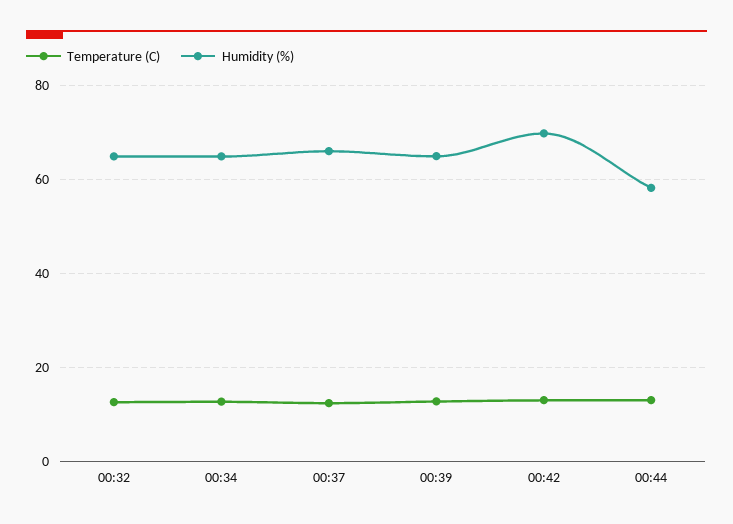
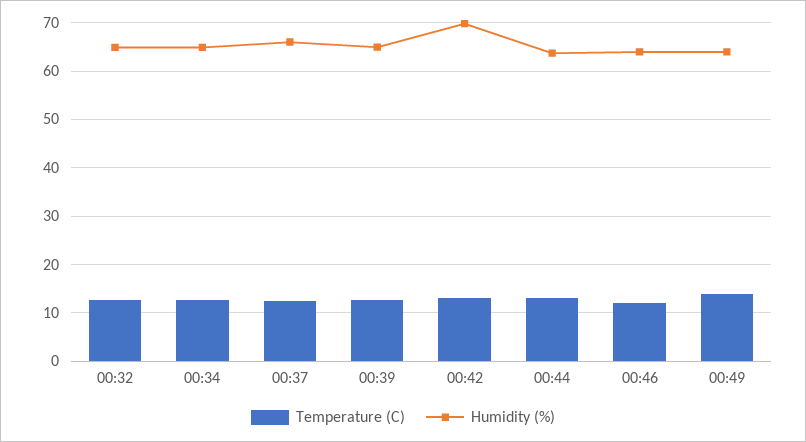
Humidity (%), 00:44: 58 -> 64
Temperature (C), 00:46: none -> 12
Humidity (%), 00:46: none -> 64
Temperature (C), 00:49: none -> 14
Humidity (%), 00:49: none -> 64

